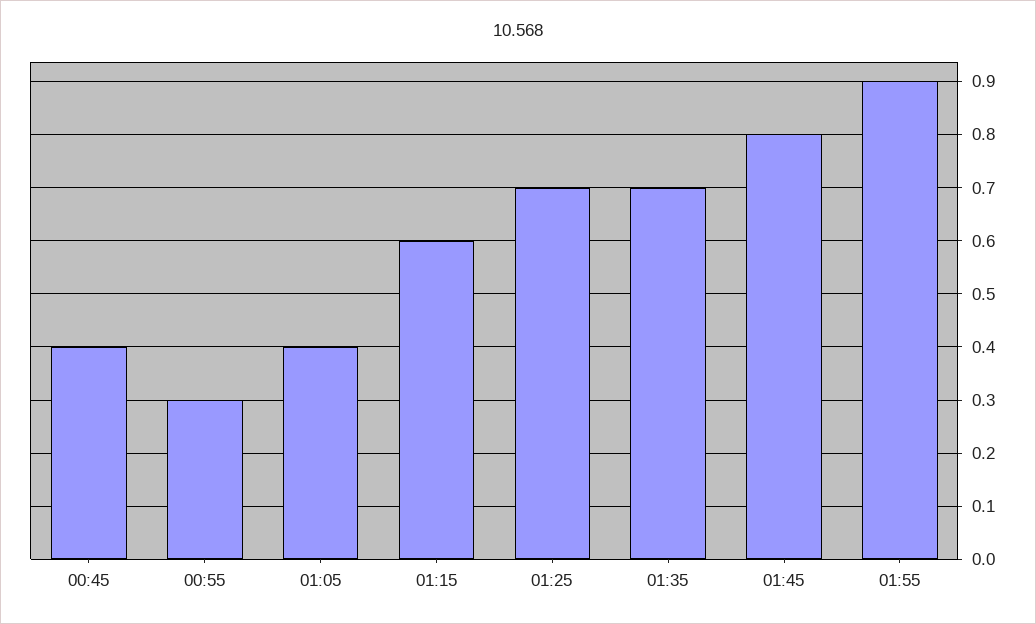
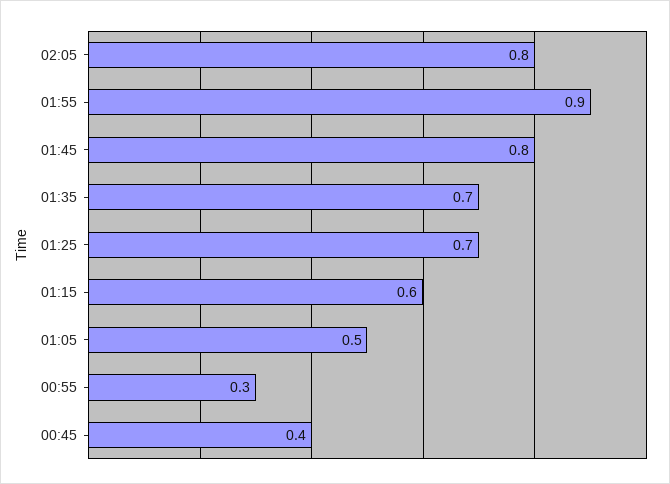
01:05: 0.4 -> 0.5
02:05: none -> 0.8

